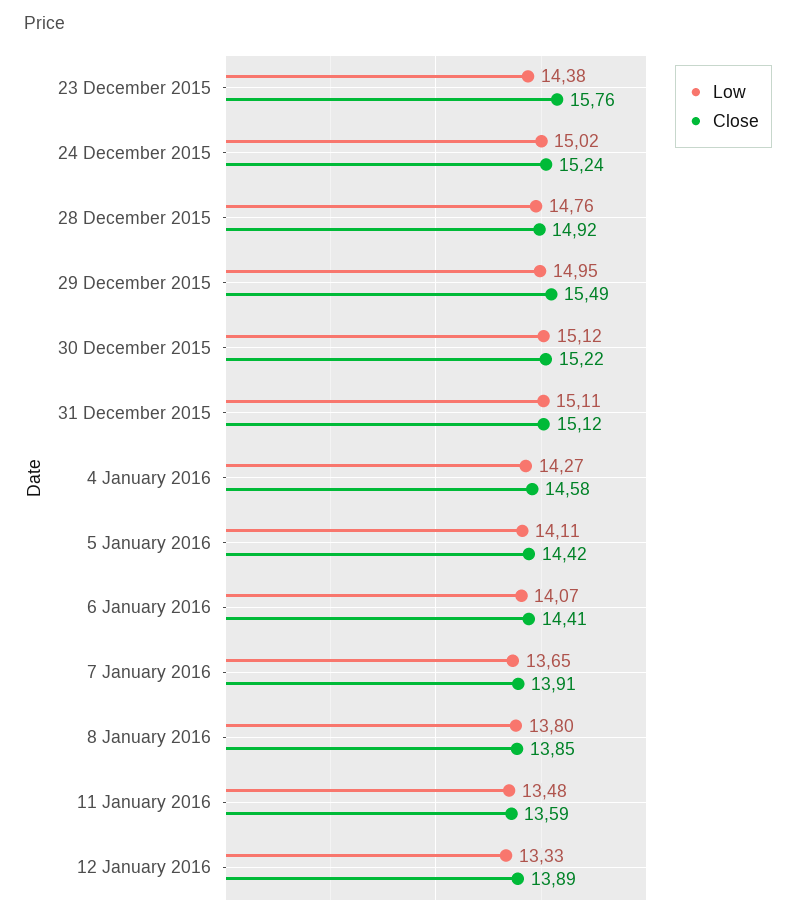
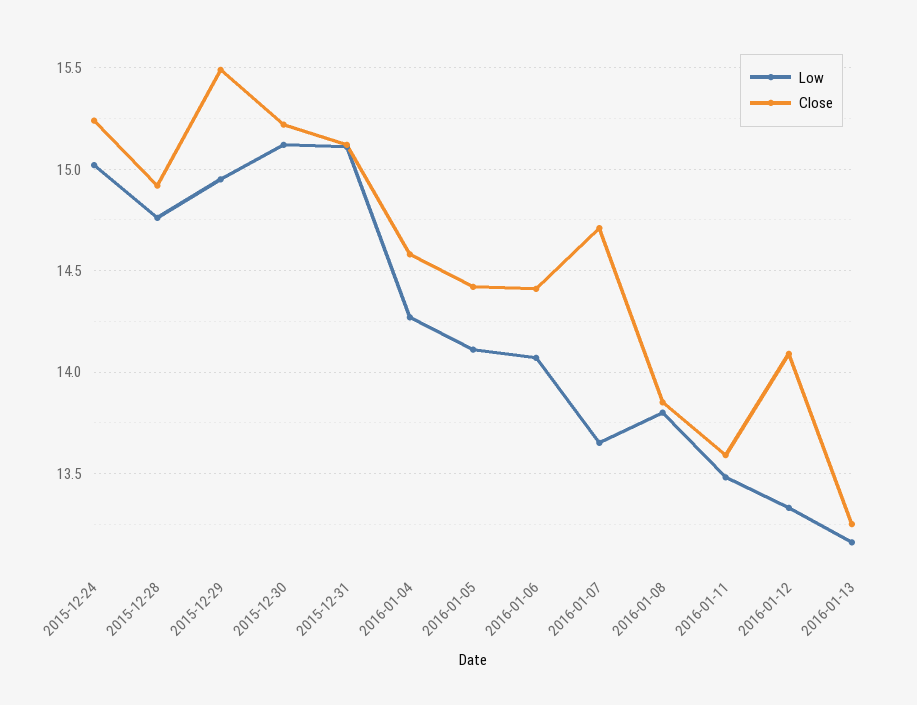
Low, 23 December 2015: 14.38 -> none
Close, 23 December 2015: 15.76 -> none
Close, 7 January 2016: 13.91 -> 14.7
Close, 12 January 2016: 13.89 -> 14.1
Low, 2016-01-13: none -> 13.15
Close, 2016-01-13: none -> 13.25

